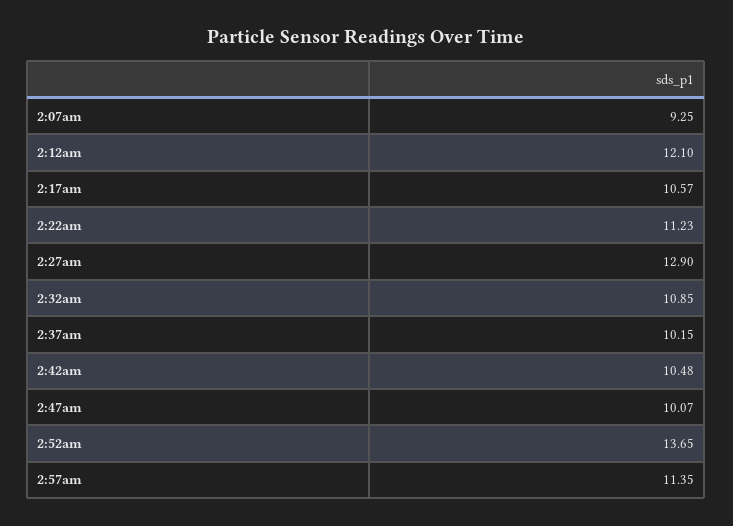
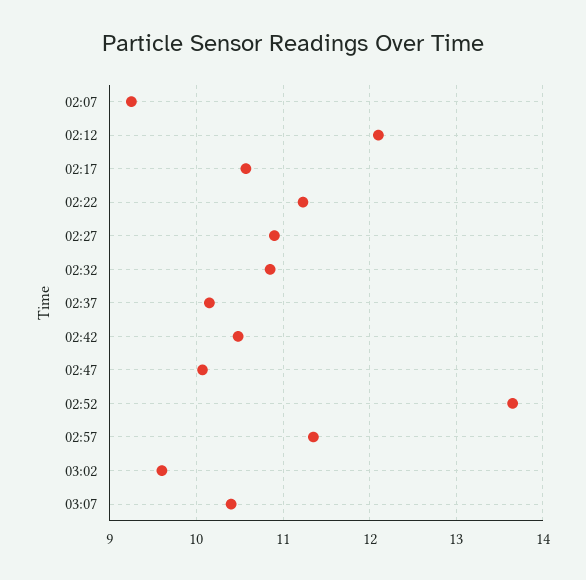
2:27am: 12.9 -> 10.9
03:02: none -> 9.6
03:07: none -> 10.4

